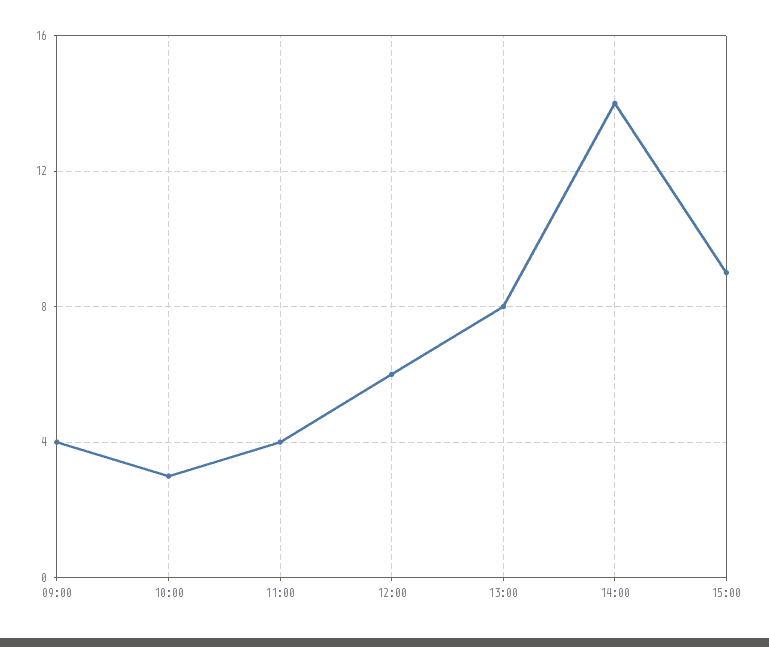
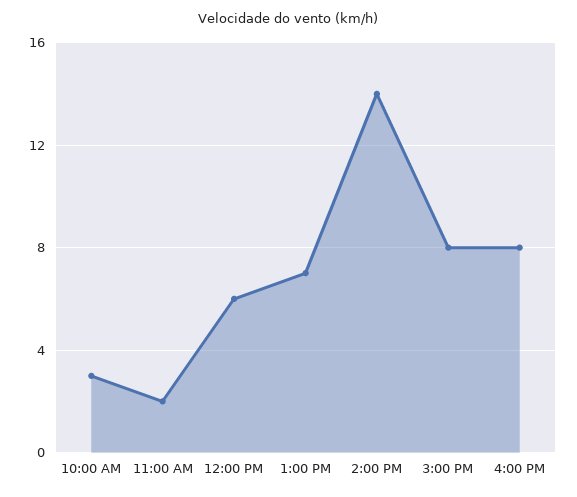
09:00: 4 -> none
11:00: 4 -> 2
13:00: 8 -> 7
15:00: 9 -> 8
4:00 PM: none -> 8

